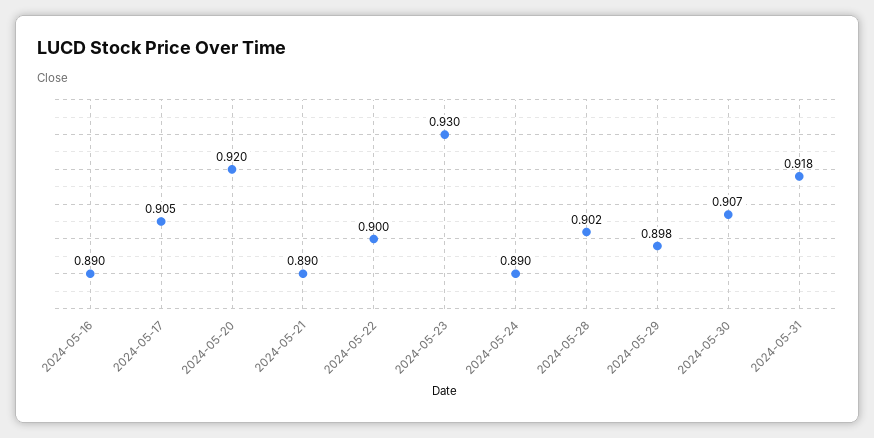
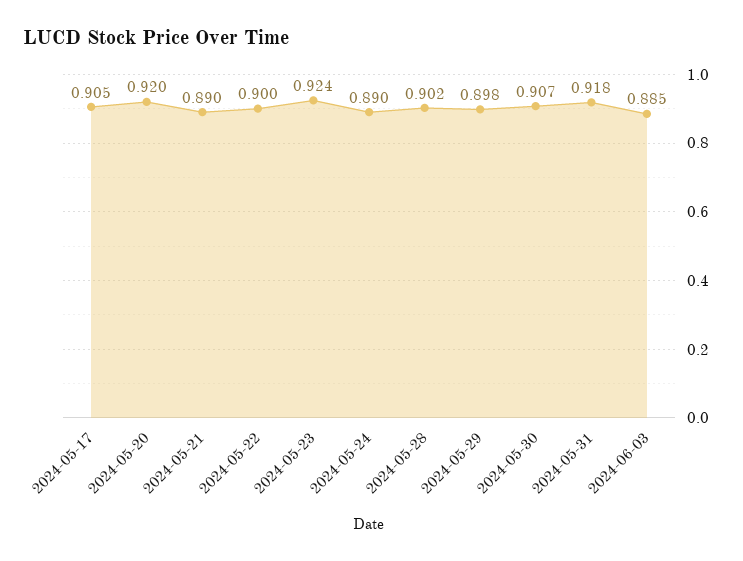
2024-05-16: 0.89 -> none
2024-05-23: 0.93 -> 0.924
2024-06-03: none -> 0.885

